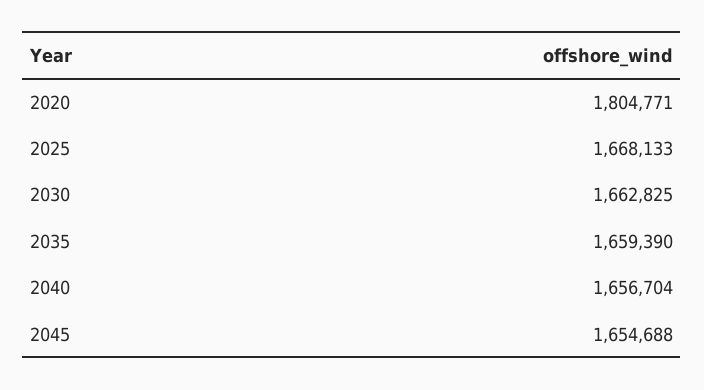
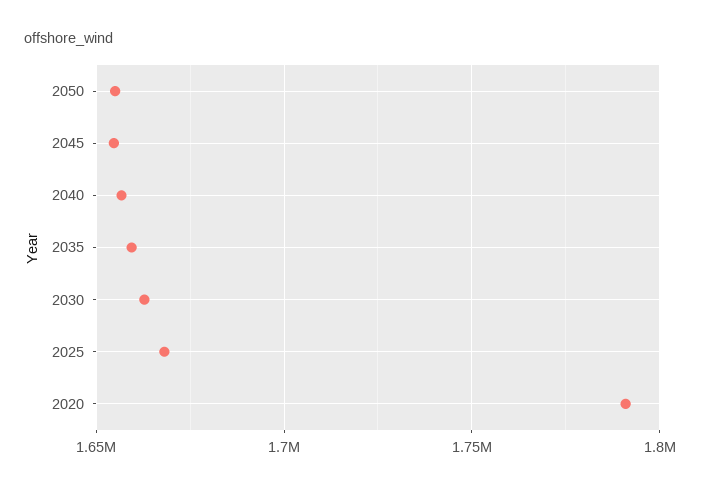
2020: 1804771 -> 1790000
2050: none -> 1655000

